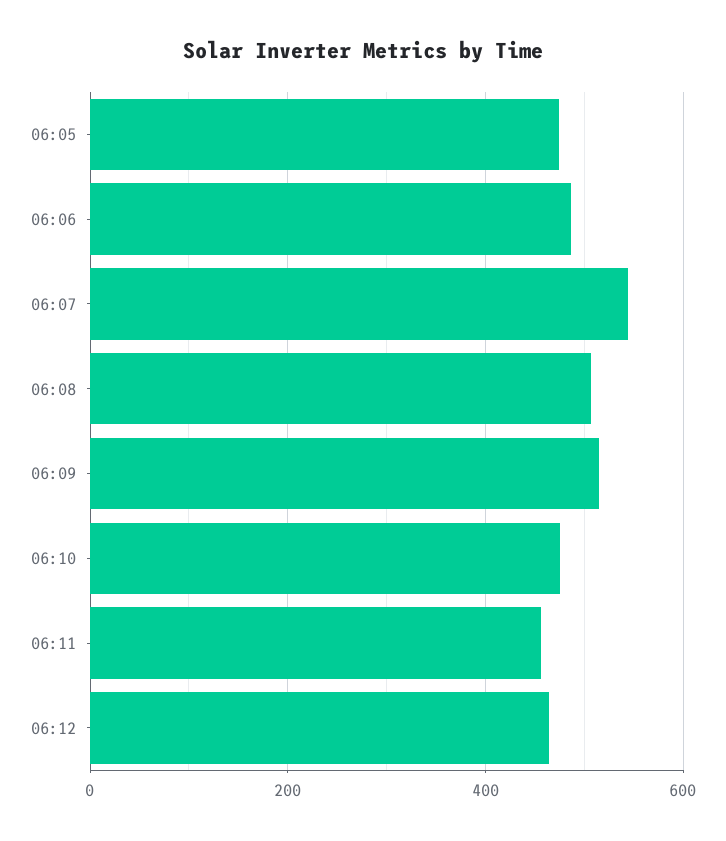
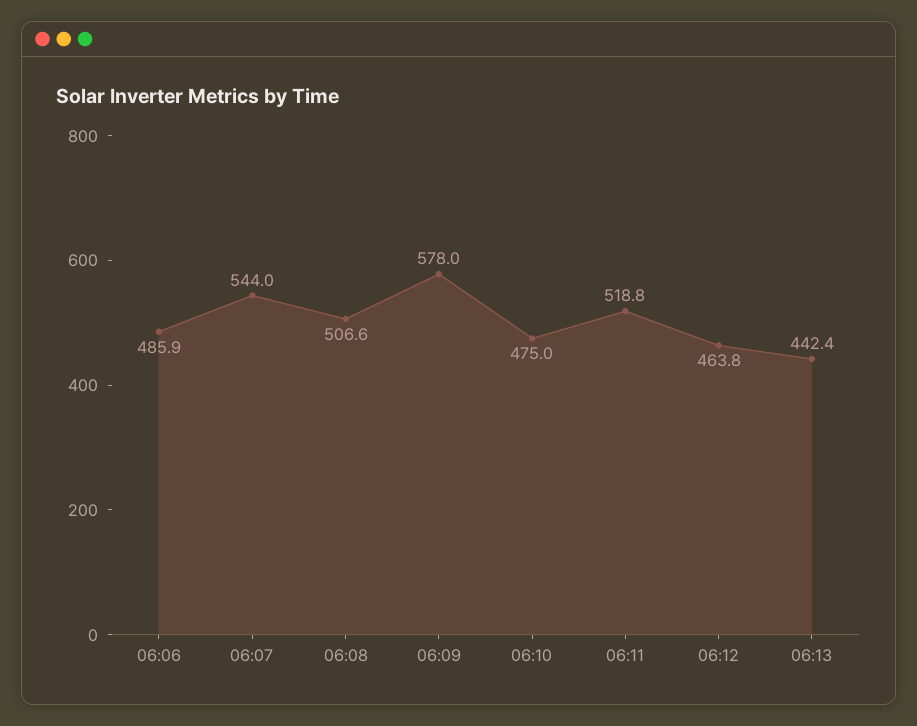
06:05: 480 -> none
06:09: 520 -> 578
06:11: 460 -> 518.8
06:13: none -> 442.4

